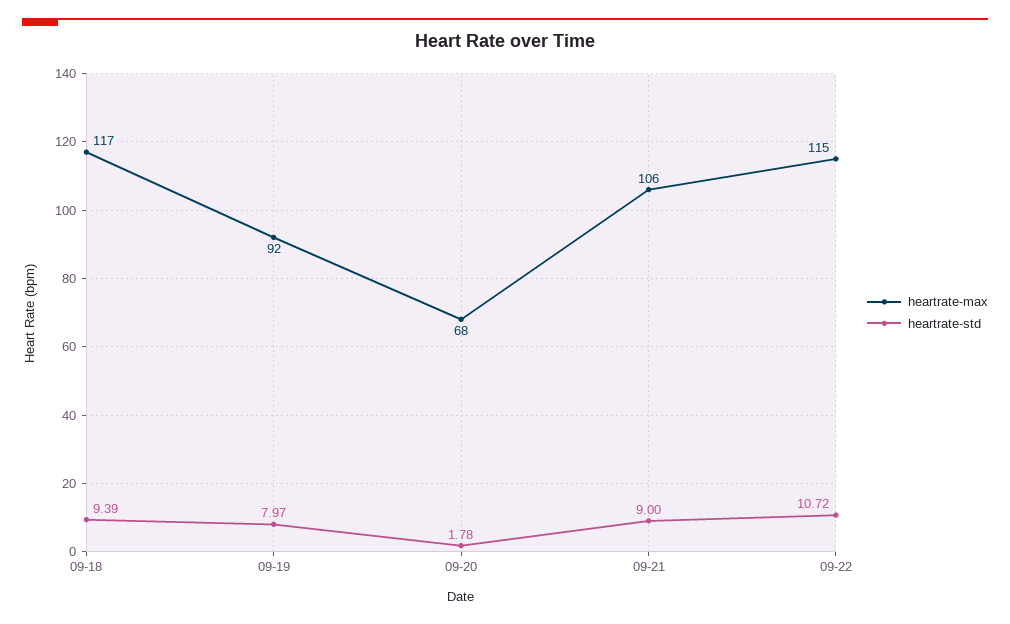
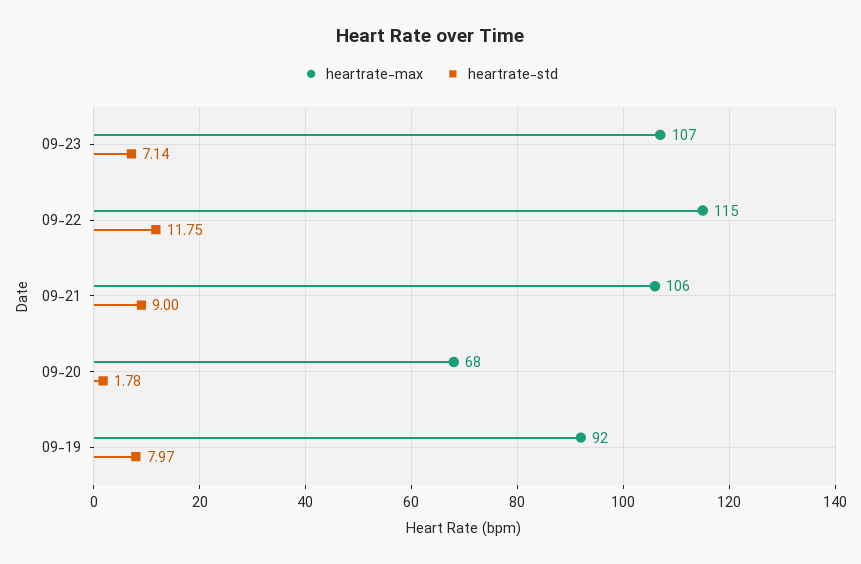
heartrate-max, 09-18: 117 -> none
heartrate-std, 09-18: 9.39 -> none
heartrate-std, 09-22: 10.72 -> 11.75
heartrate-max, 09-23: none -> 107
heartrate-std, 09-23: none -> 7.14

